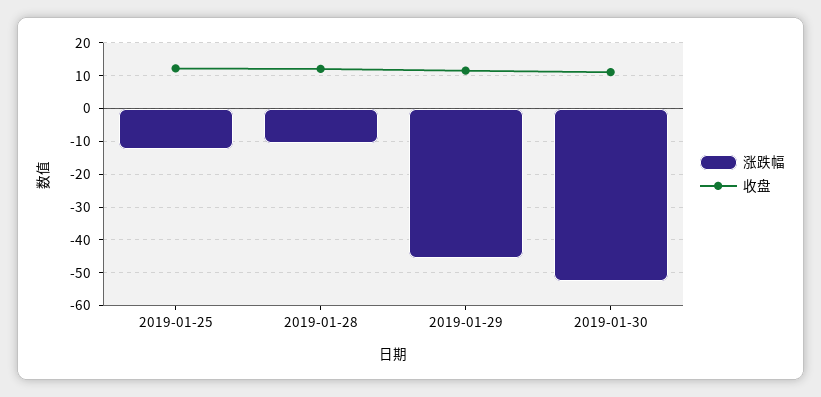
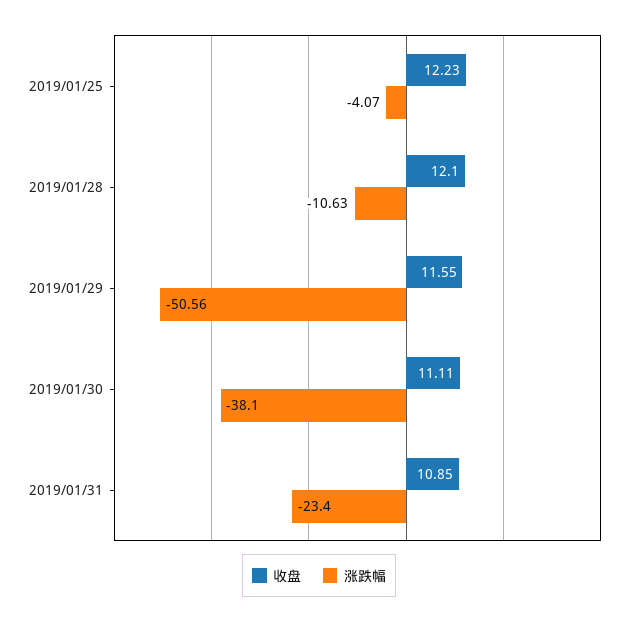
涨跌幅, 2019-01-25: -12 -> -4.07
涨跌幅, 2019-01-29: -46 -> -50.56
涨跌幅, 2019-01-30: -52 -> -38.1
收盘, 2019/01/31: none -> 10.85
涨跌幅, 2019/01/31: none -> -23.4

